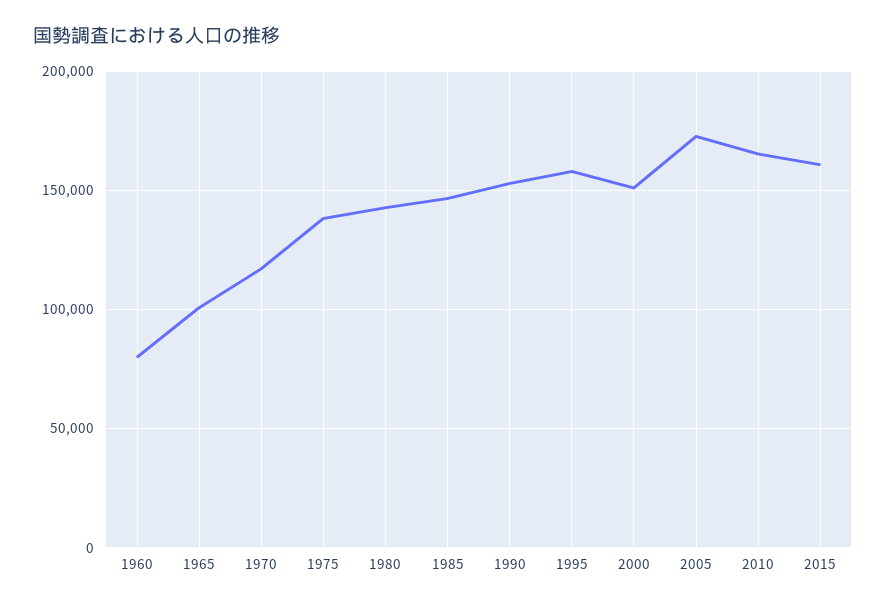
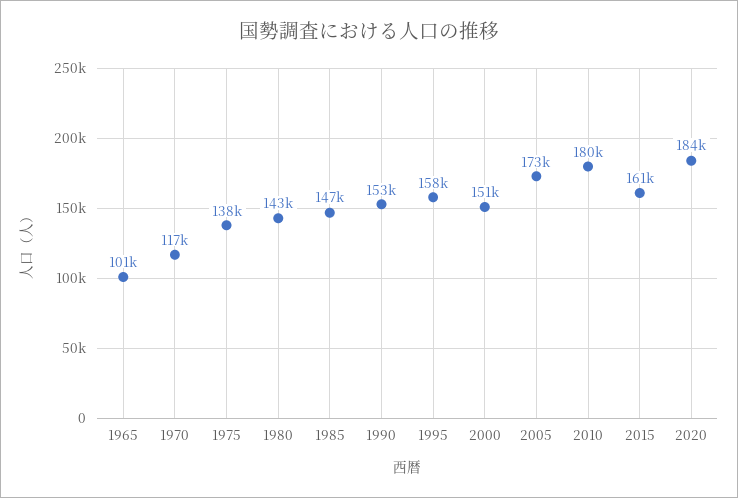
1960: 80000 -> none
2010: 165000 -> 180000
2020: none -> 184000

